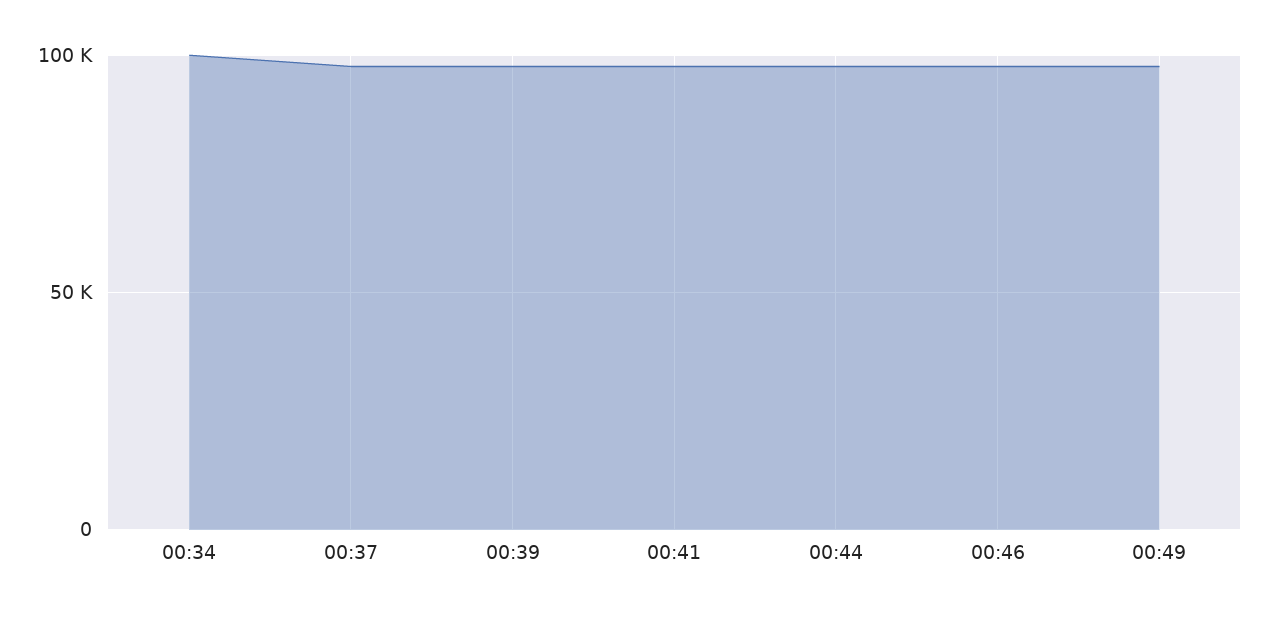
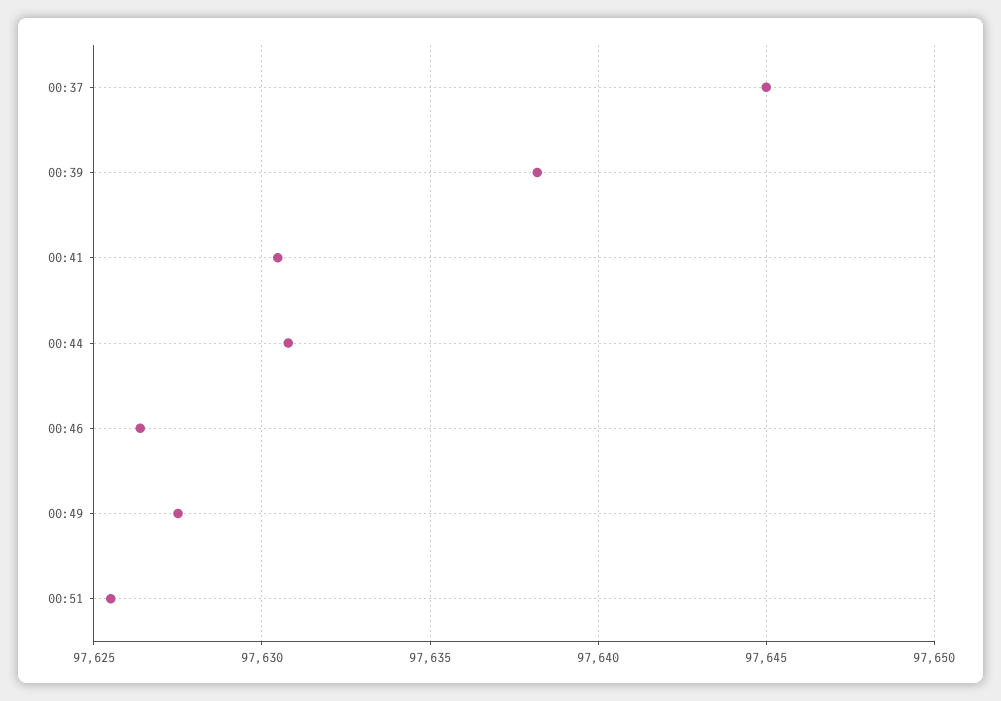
00:34: 100000 -> none
00:51: none -> 97625.5

